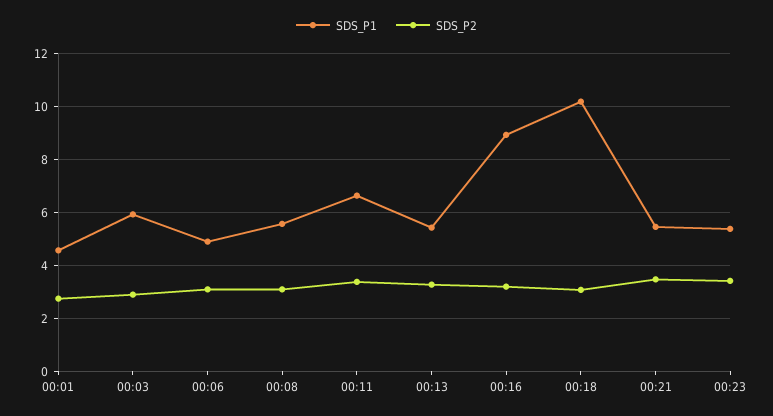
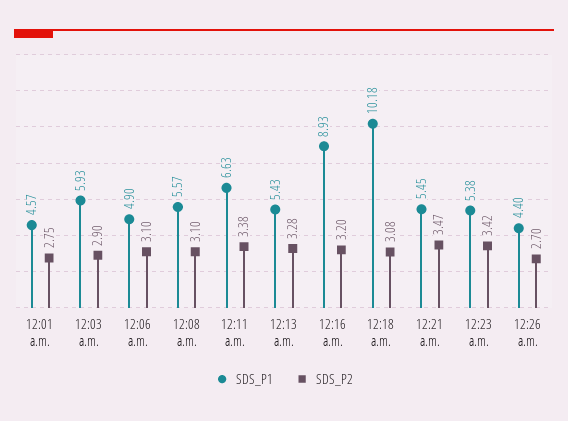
SDS_P1, 12:26 a.m.: none -> 4.4
SDS_P2, 12:26 a.m.: none -> 2.7

